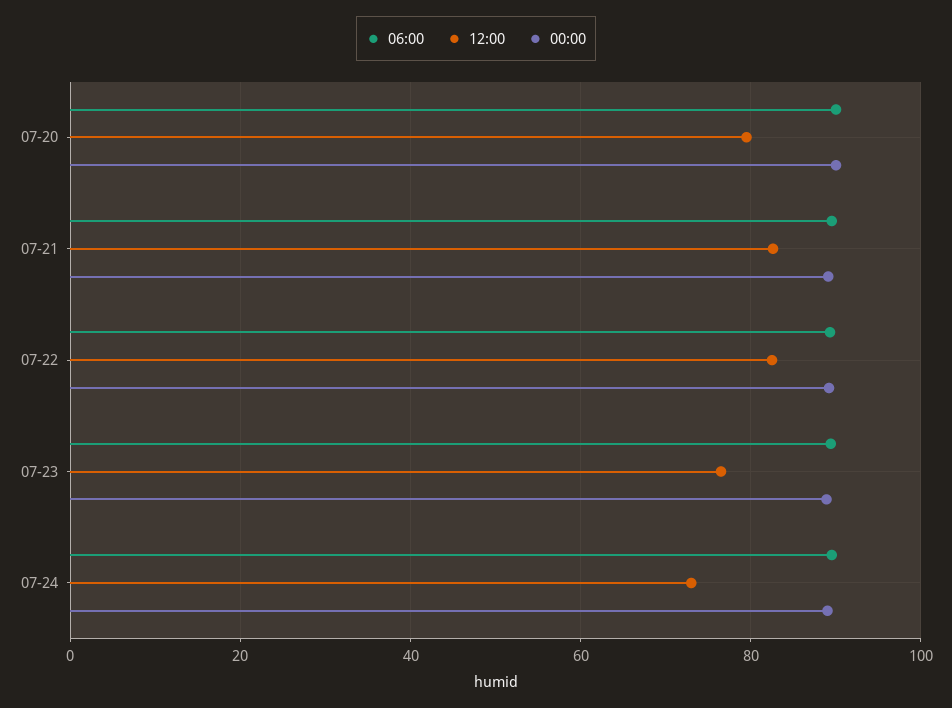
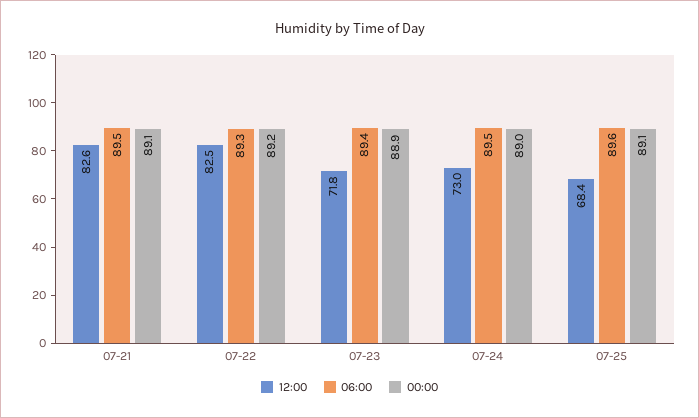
06:00, 07-20: 90 -> none
12:00, 07-20: 80 -> none
00:00, 07-20: 90 -> none
12:00, 07-23: 76 -> 71.8
12:00, 07-25: none -> 68.4
06:00, 07-25: none -> 89.6
00:00, 07-25: none -> 89.1

